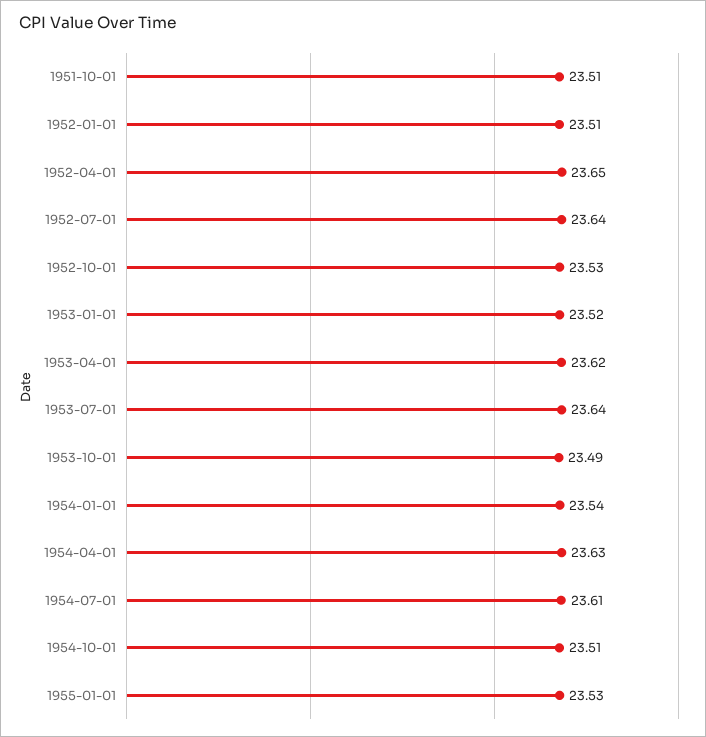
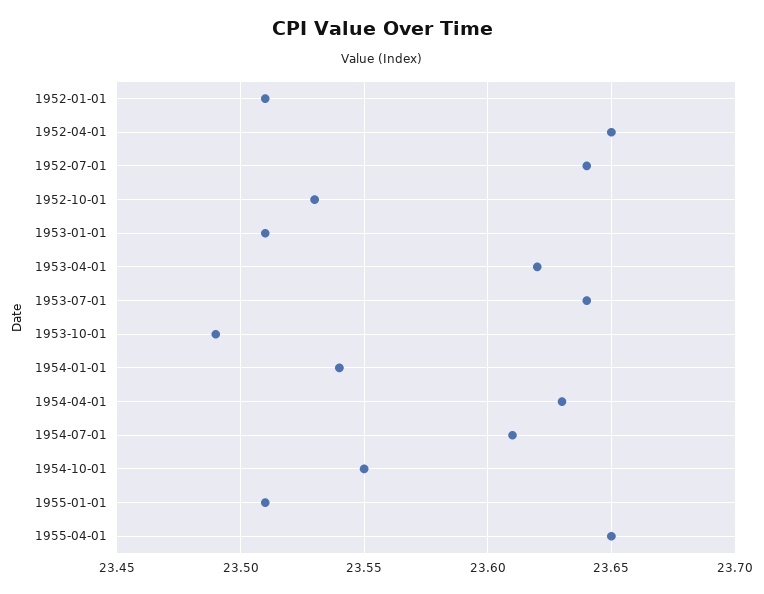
1951-10-01: 23.51 -> none
1953-01-01: 23.52 -> 23.51
1954-10-01: 23.51 -> 23.55
1955-01-01: 23.53 -> 23.51
1955-04-01: none -> 23.65

